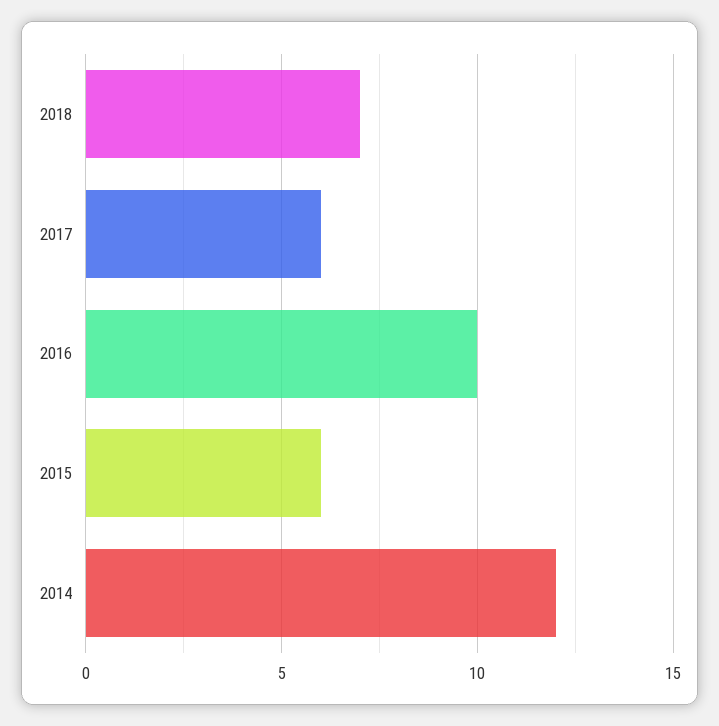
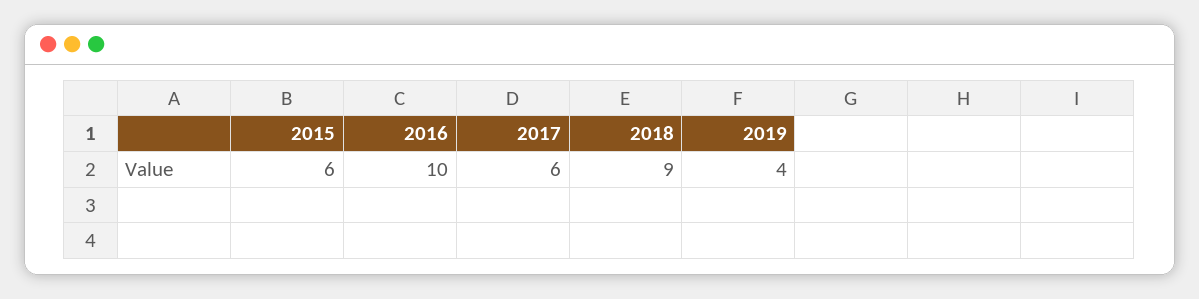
2018: 7 -> 9
2014: 12 -> none
2019: none -> 4

